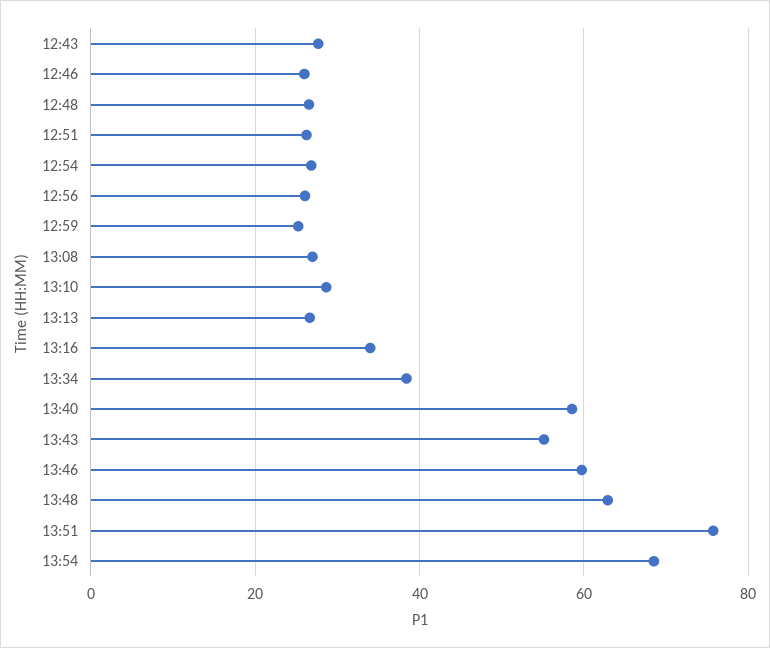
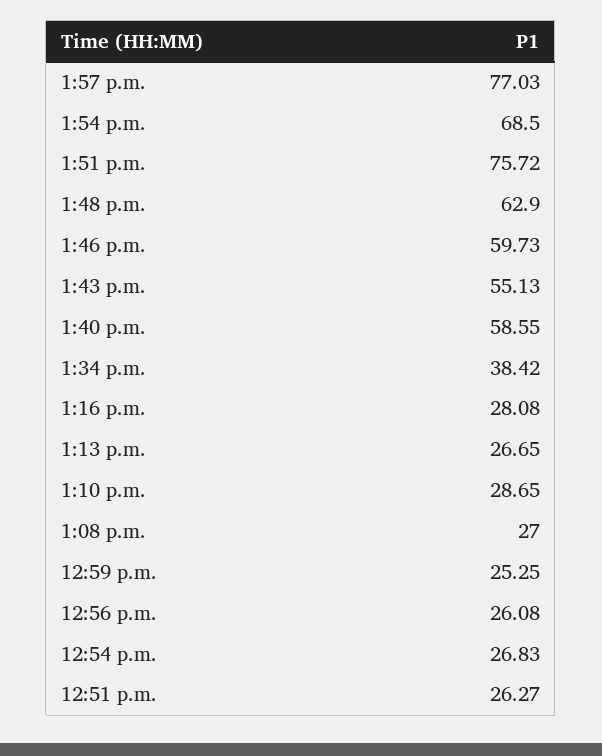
12:43: 28 -> none
12:46: 26 -> none
12:48: 26 -> none
13:16: 34 -> 28.08
1:57 p.m.: none -> 77.03

